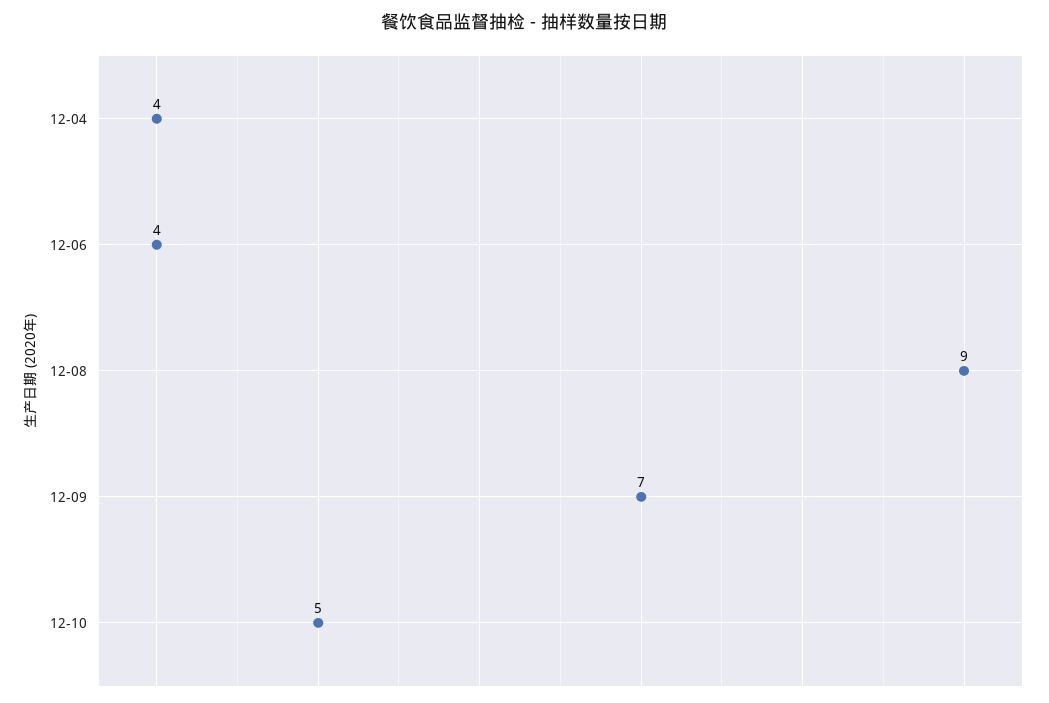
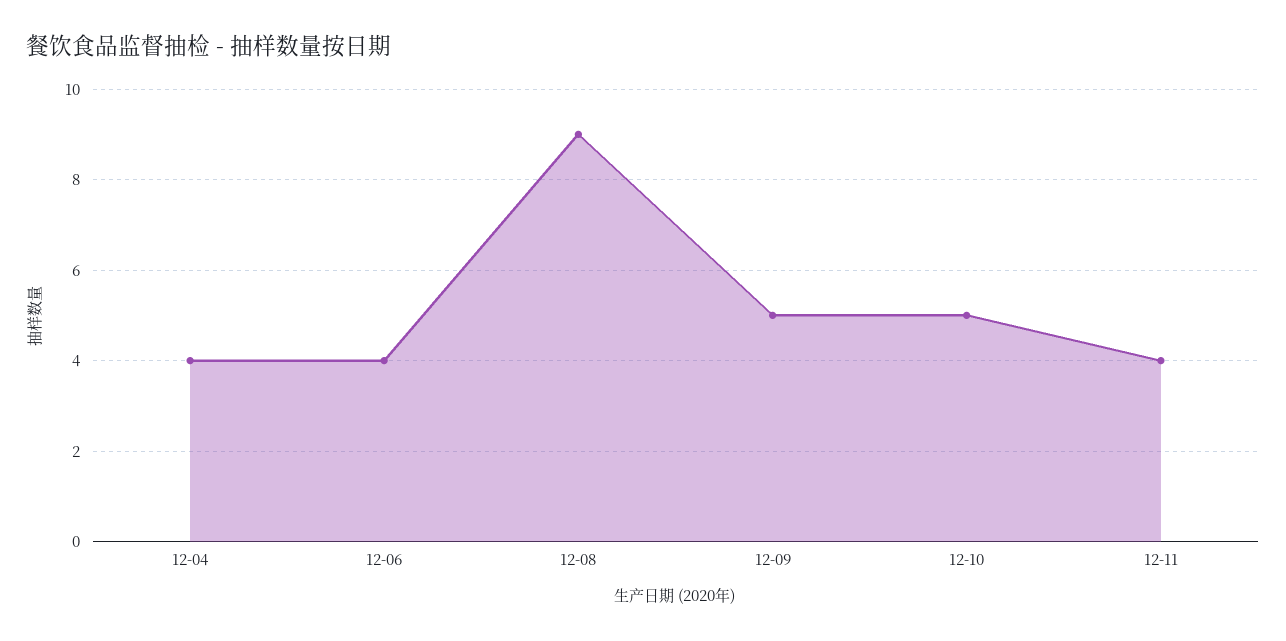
12-09: 7 -> 5
12-11: none -> 4

